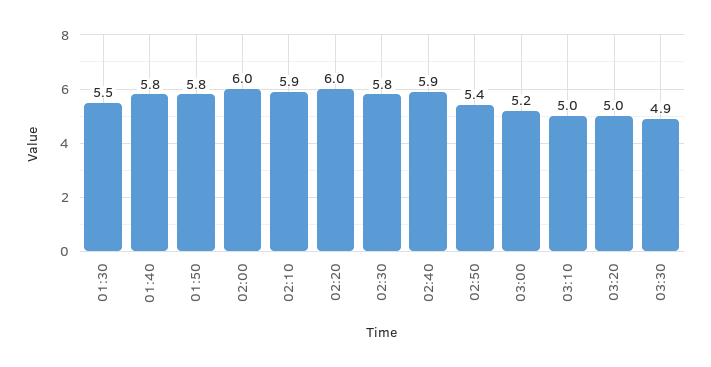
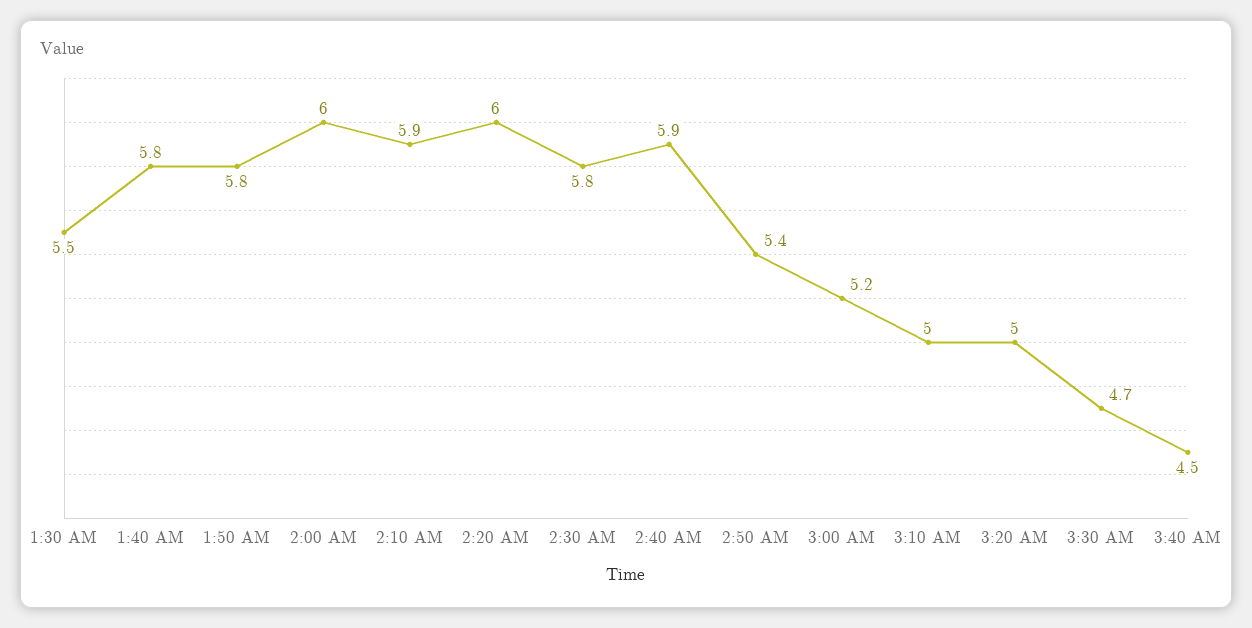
03:30: 4.9 -> 4.7
3:40 AM: none -> 4.5

